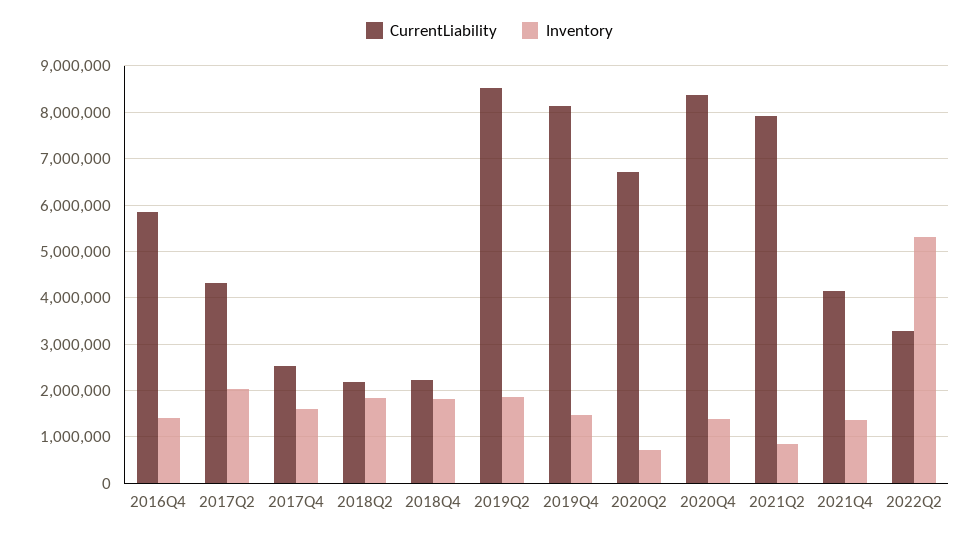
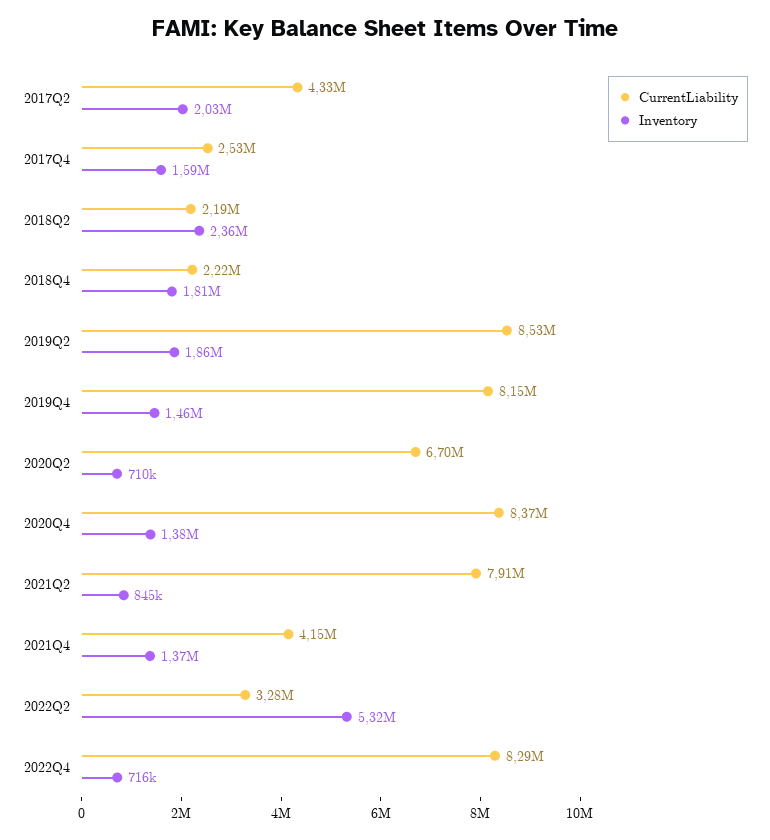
CurrentLiability, 2016Q4: 5800000 -> none
Inventory, 2016Q4: 1400000 -> none
Inventory, 2018Q2: 1800000 -> 2360000
CurrentLiability, 2022Q4: none -> 8290000
Inventory, 2022Q4: none -> 716000

